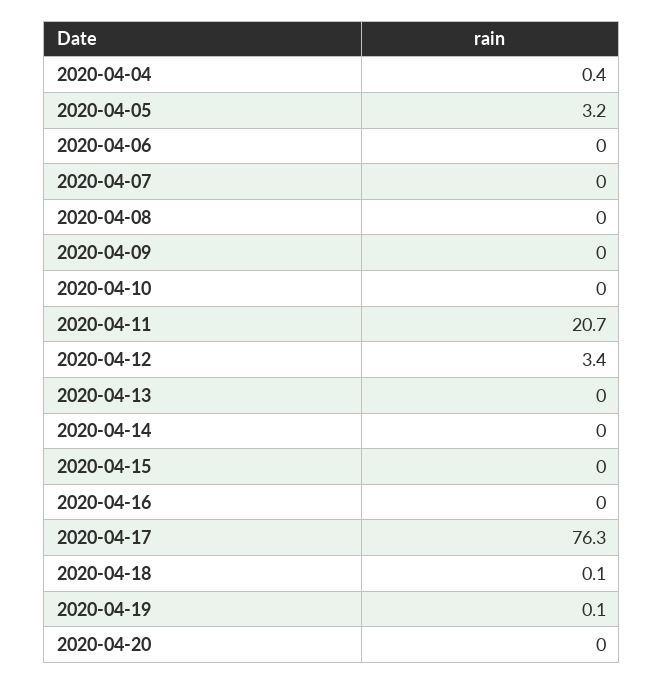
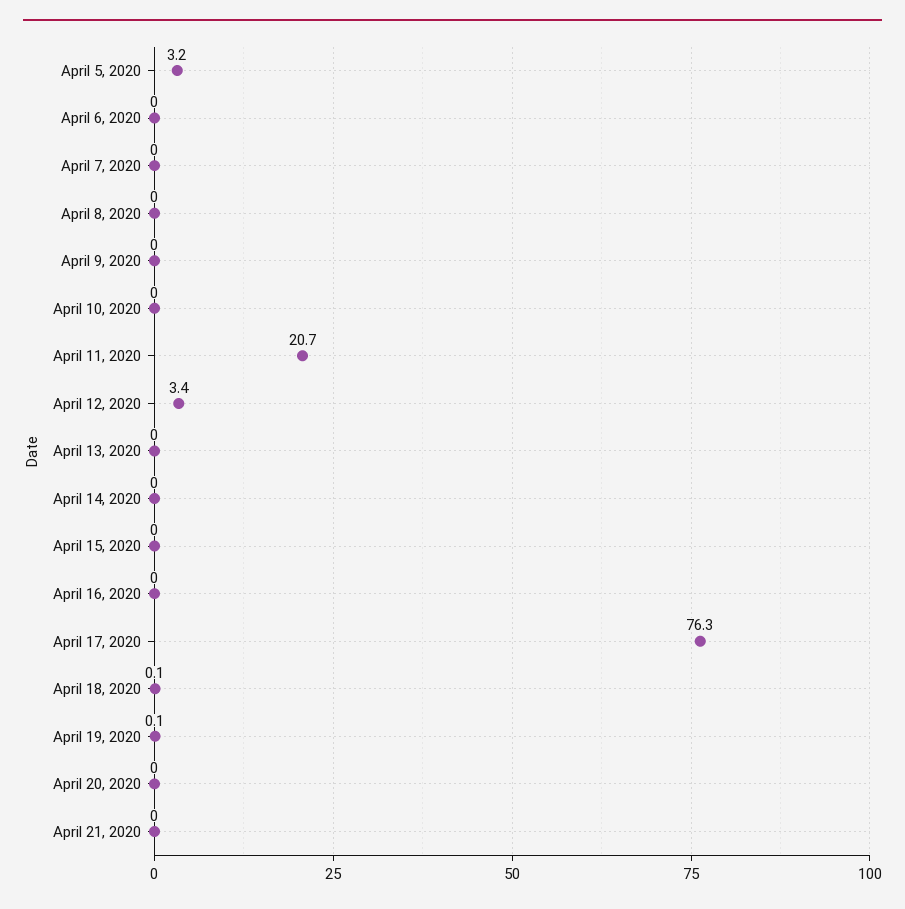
2020-04-04: 0.4 -> none
April 21, 2020: none -> 0

